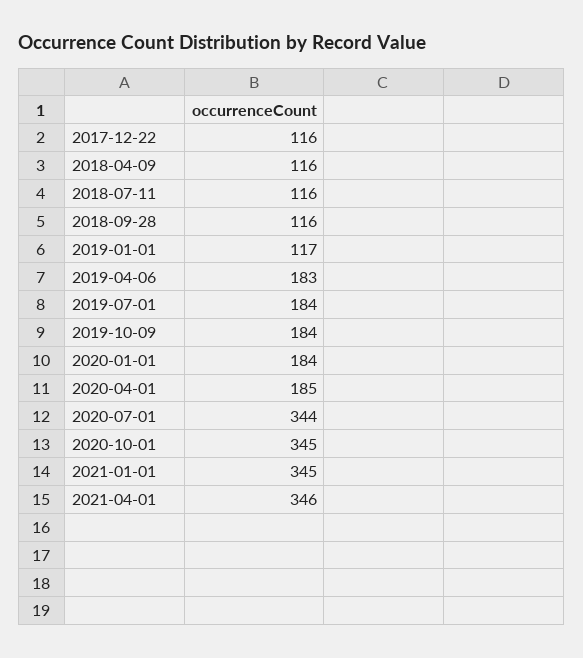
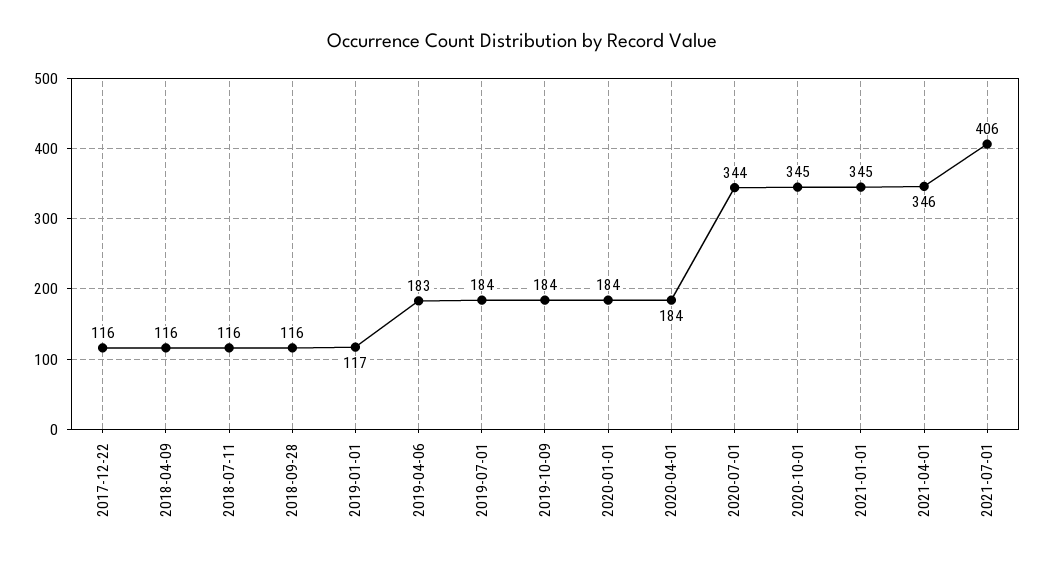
2020-04-01: 185 -> 184
2021-07-01: none -> 406

